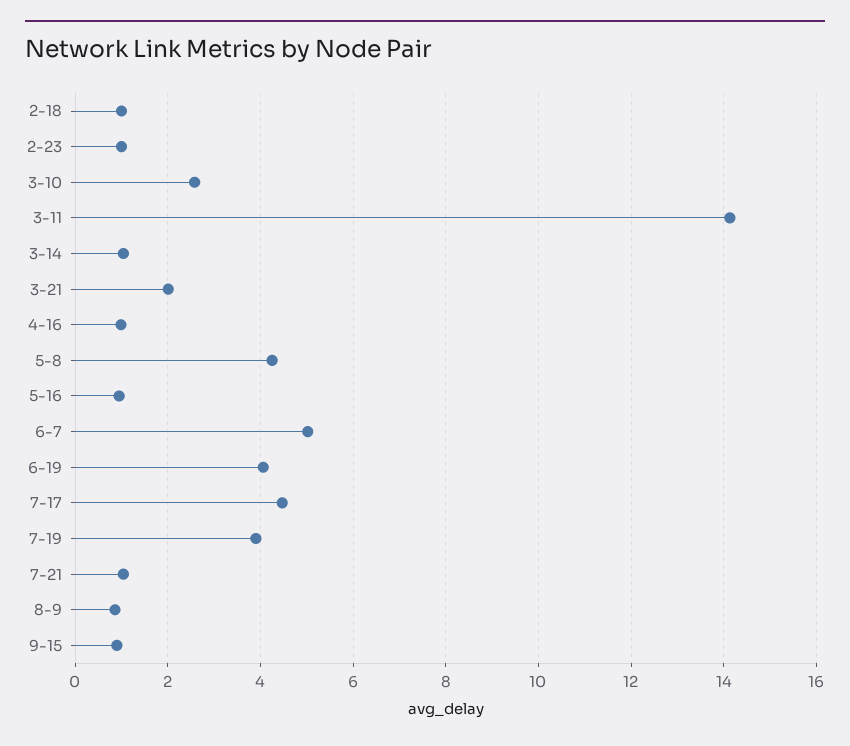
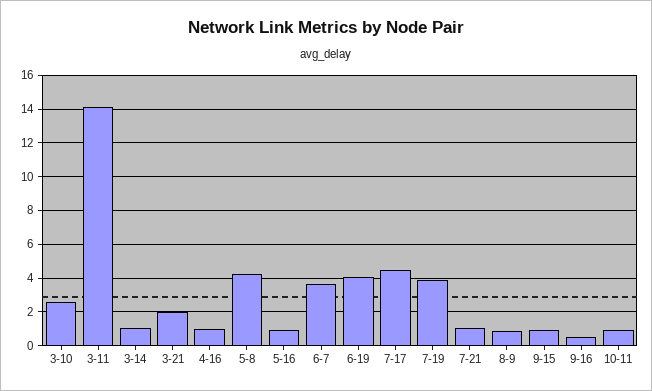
2-18: 1 -> none
2-23: 1 -> none
6-7: 5 -> 3.5
9-16: none -> 0.5
10-11: none -> 1

